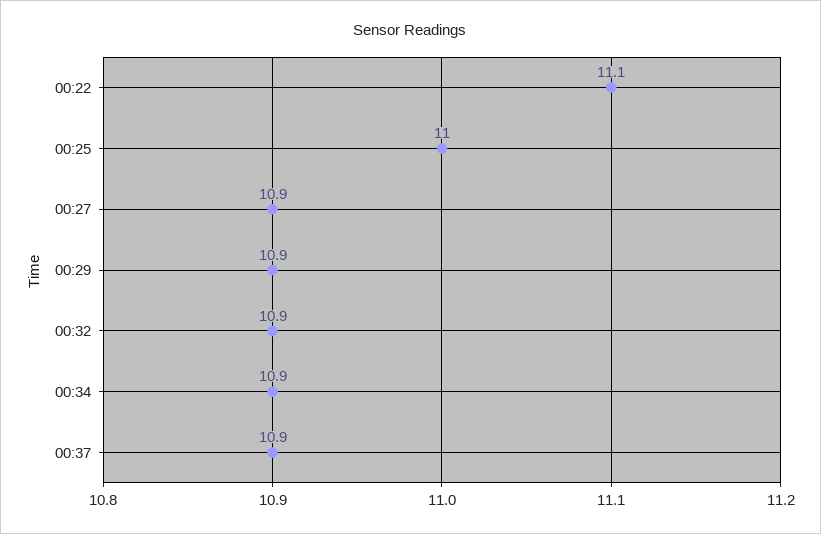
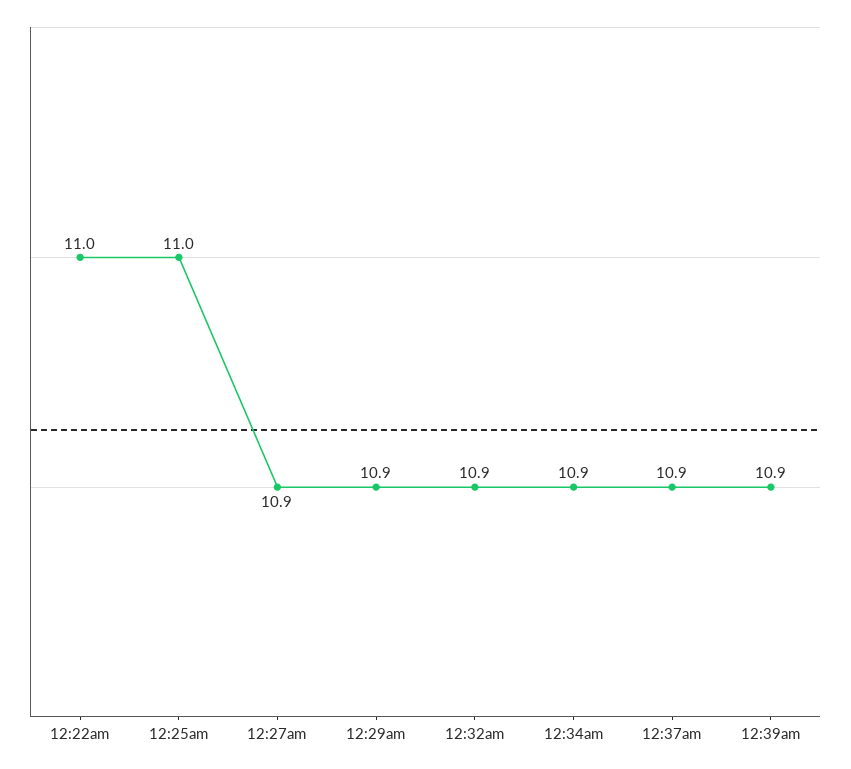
00:22: 11.1 -> 11
12:39am: none -> 10.9

